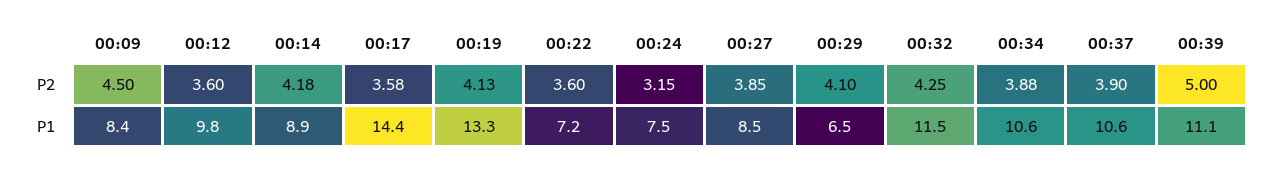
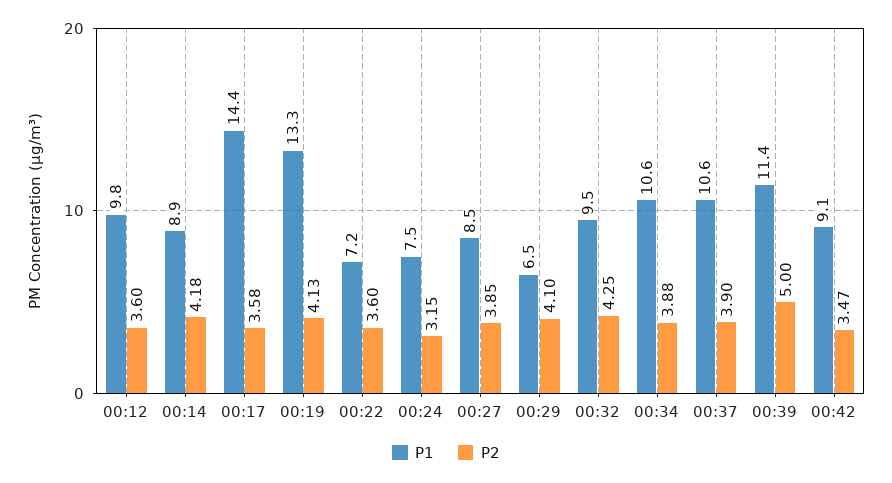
P2, 00:09: 4.5 -> none
P1, 00:09: 8.4 -> none
P1, 00:32: 11.5 -> 9.5
P1, 00:39: 11.1 -> 11.4
P1, 00:42: none -> 9.1
P2, 00:42: none -> 3.47

